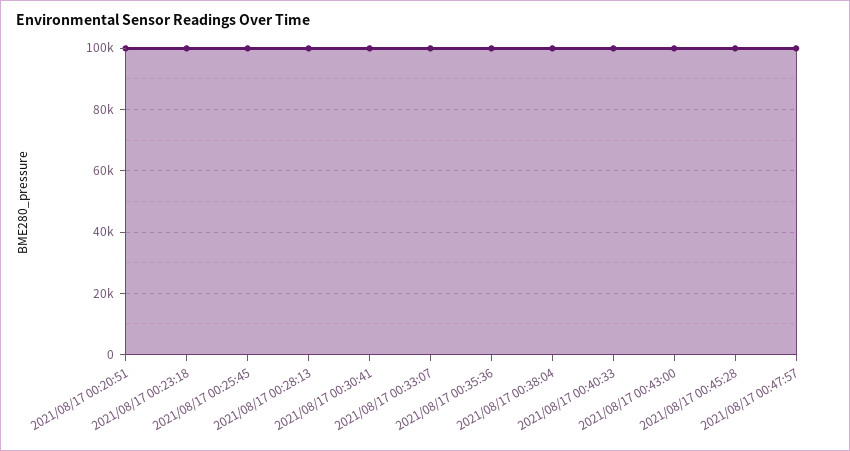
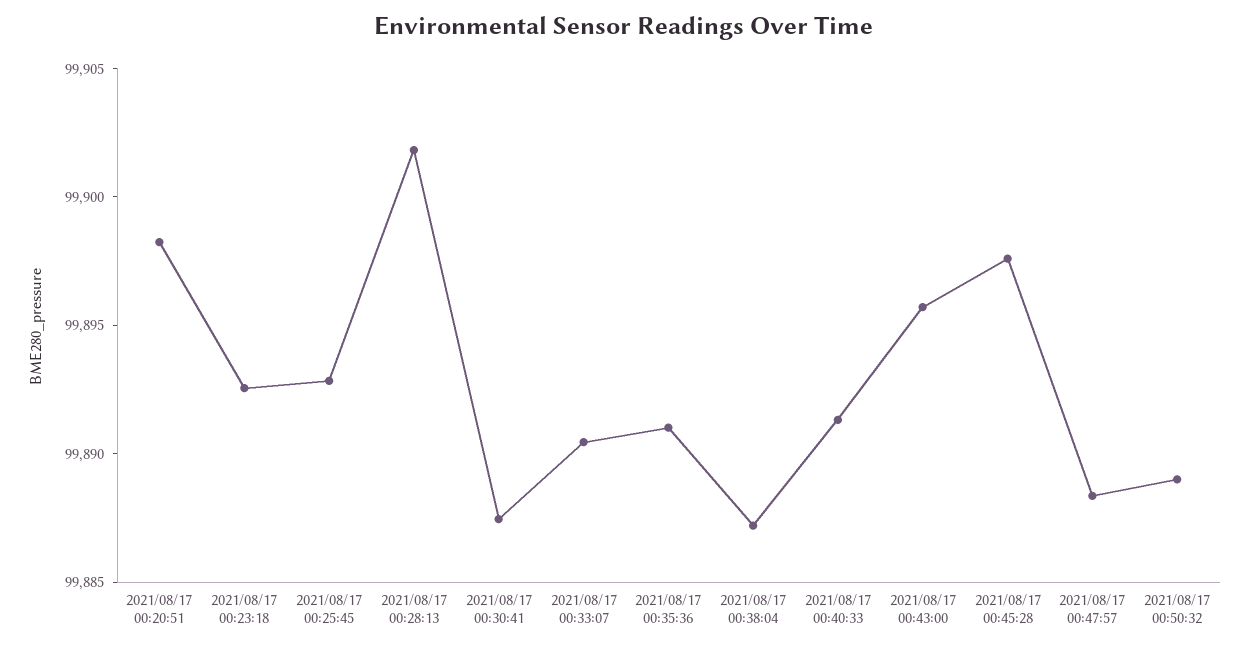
2021/08/17 00:50:32: none -> 99889

